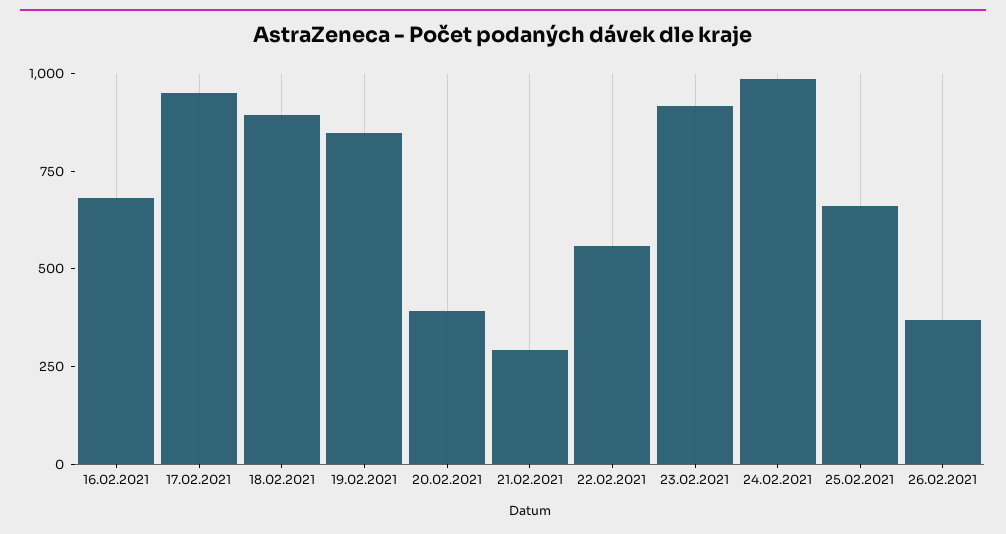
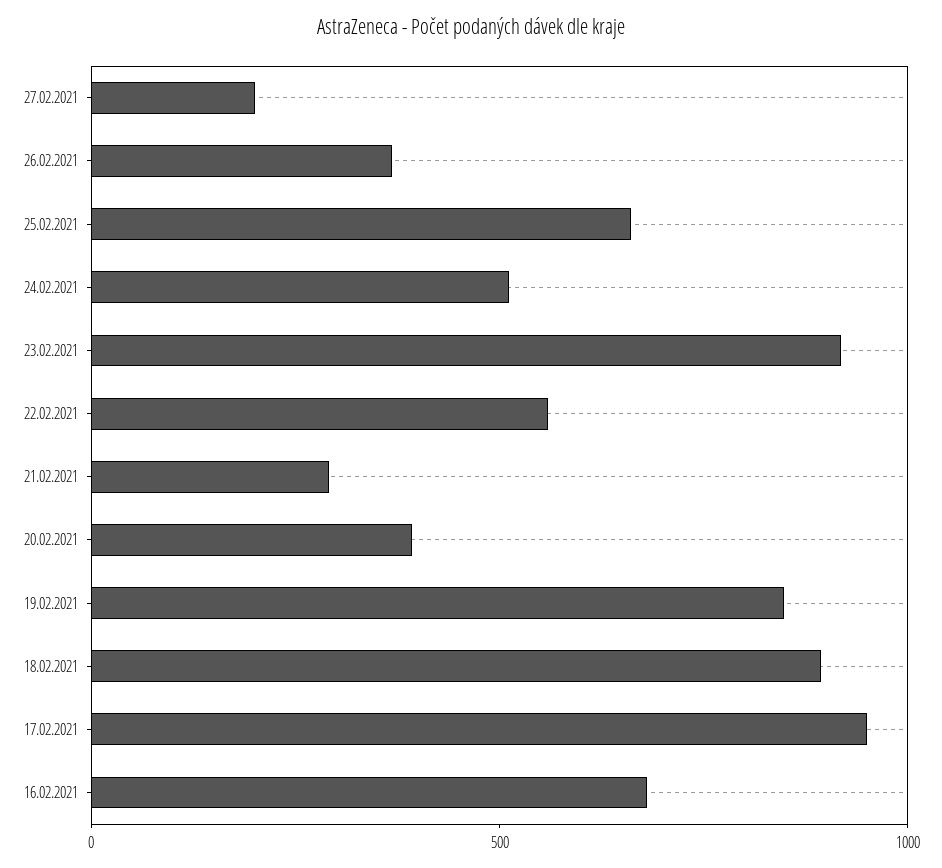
24.02.2021: 1000 -> 500
27.02.2021: none -> 200

